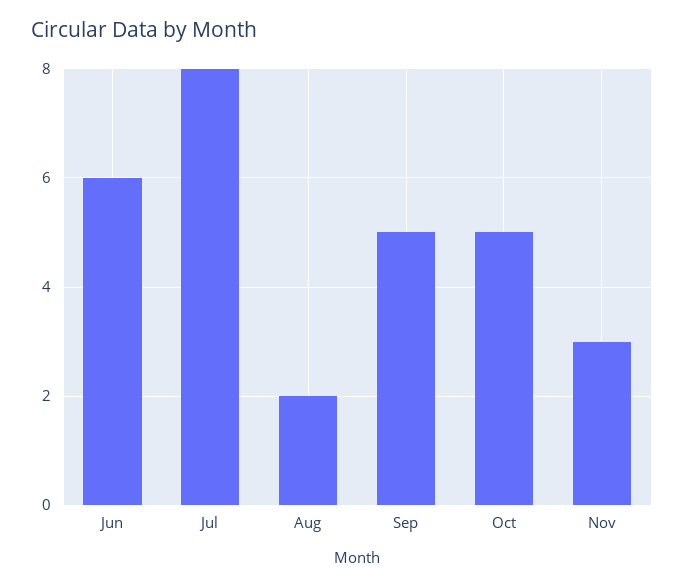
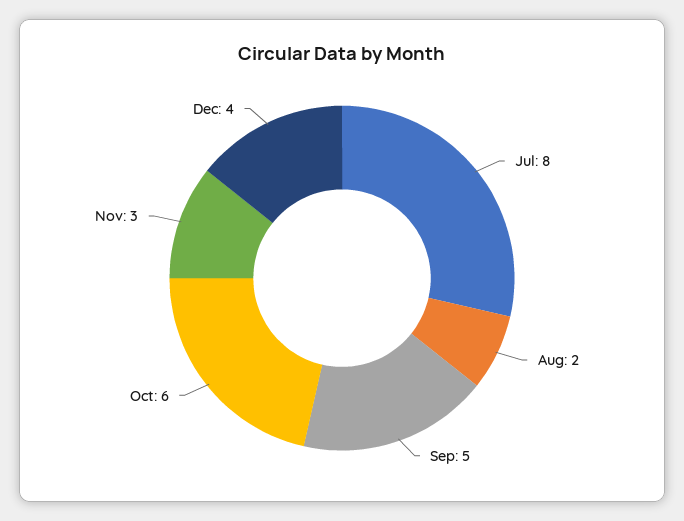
Jun: 6 -> none
Oct: 5 -> 6
Dec: none -> 4

